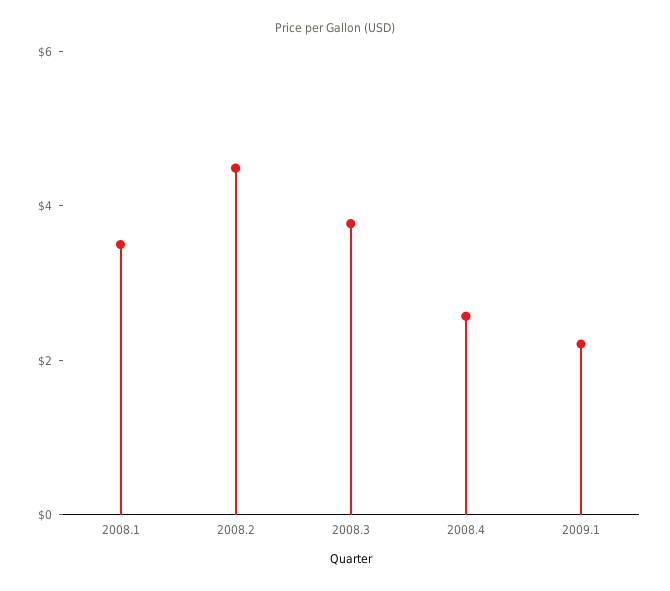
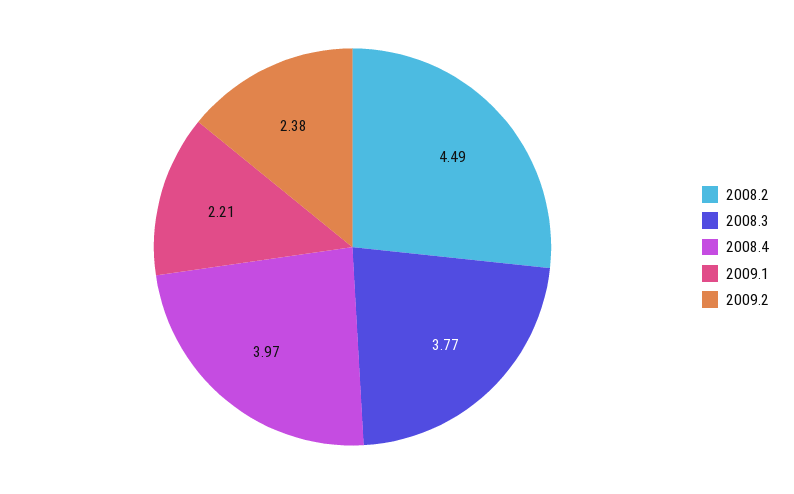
2008.1: 3.5 -> none
2008.4: 2.5 -> 3.97
2009.2: none -> 2.38

